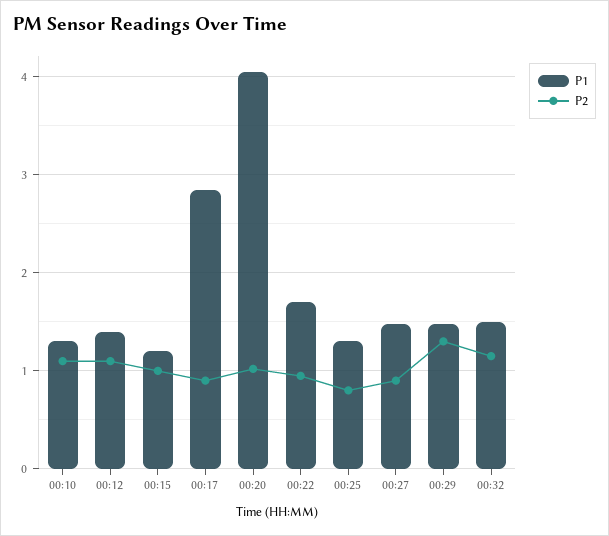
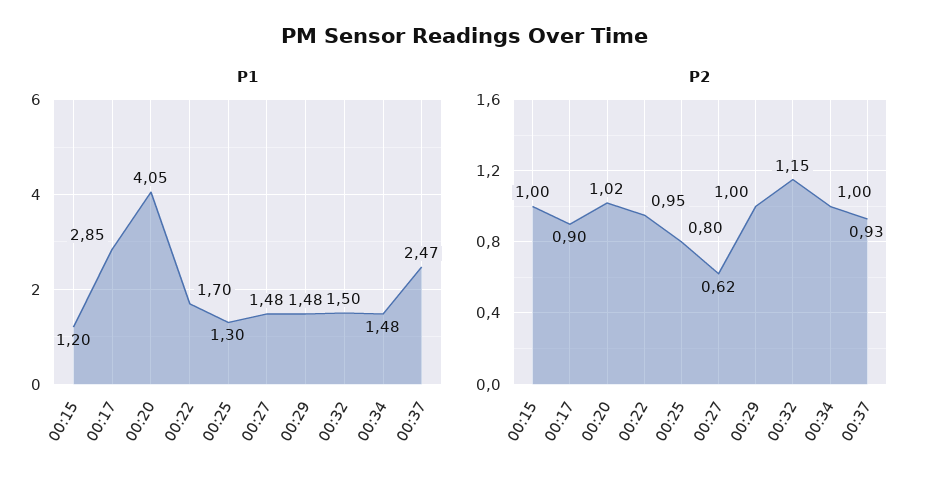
P1, 00:10: 1.3 -> none
P2, 00:10: 1.1 -> none
P1, 00:12: 1.4 -> none
P2, 00:12: 1.1 -> none
P2, 00:27: 0.9 -> 0.62
P2, 00:29: 1.3 -> 1
P1, 00:34: none -> 1.48
P1, 00:37: none -> 2.47
P2, 00:34: none -> 1
P2, 00:37: none -> 0.93

